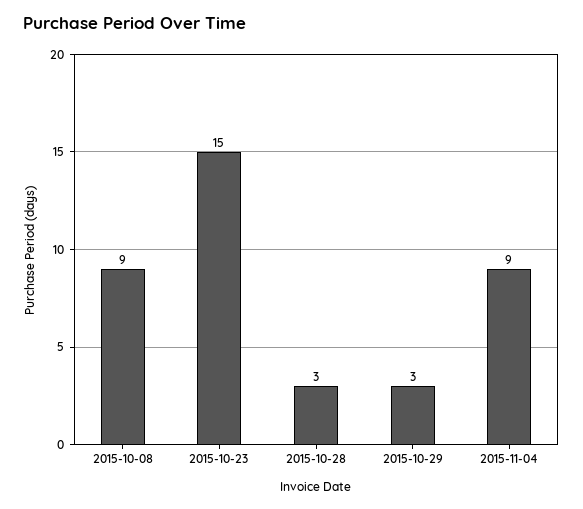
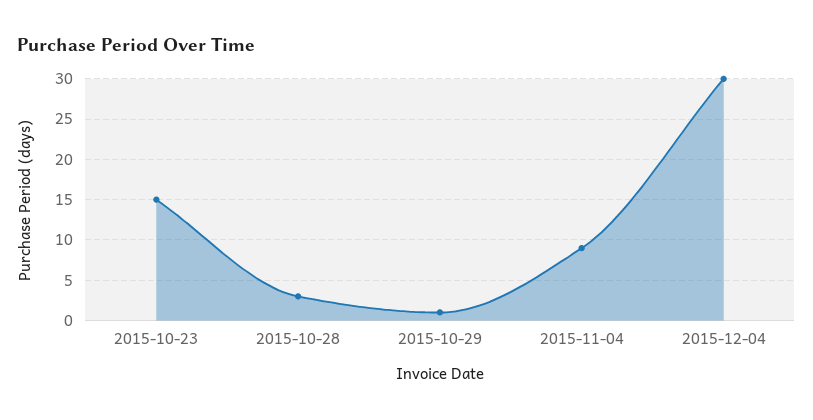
2015-10-08: 9 -> none
2015-10-29: 3 -> 1
2015-12-04: none -> 30

